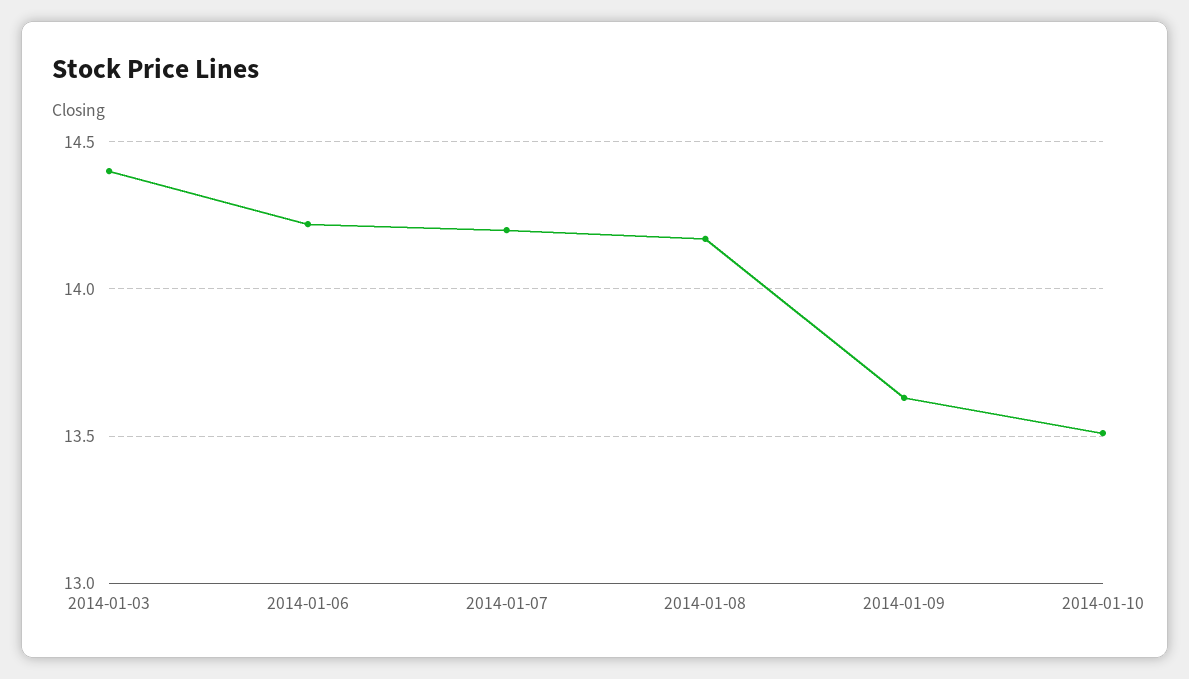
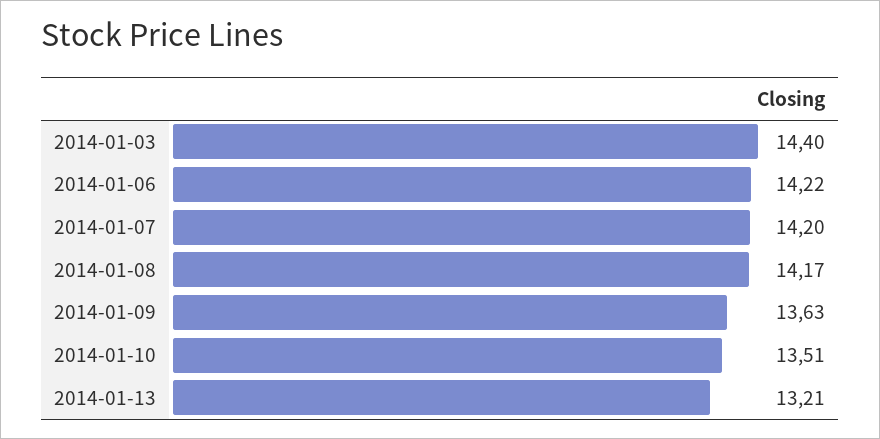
2014-01-13: none -> 13.21

